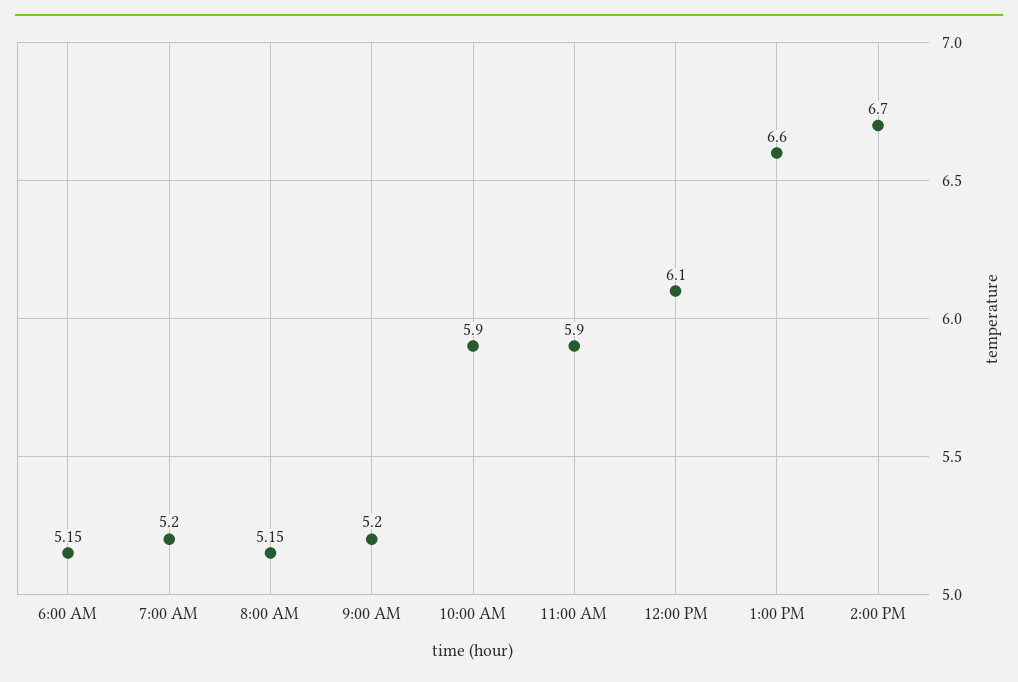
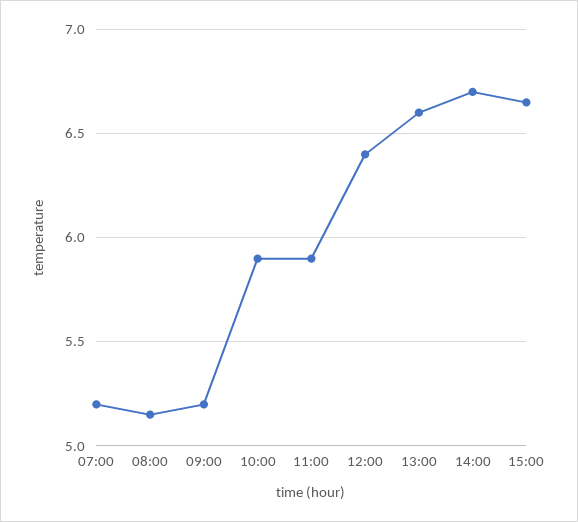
6:00 AM: 5.15 -> none
12:00 PM: 6.1 -> 6.4
15:00: none -> 6.65

